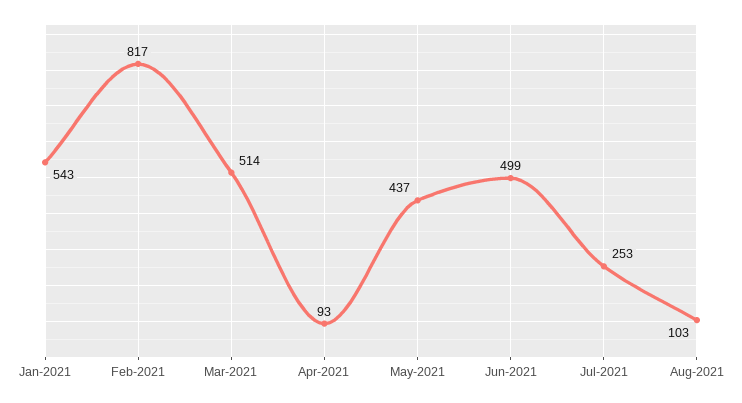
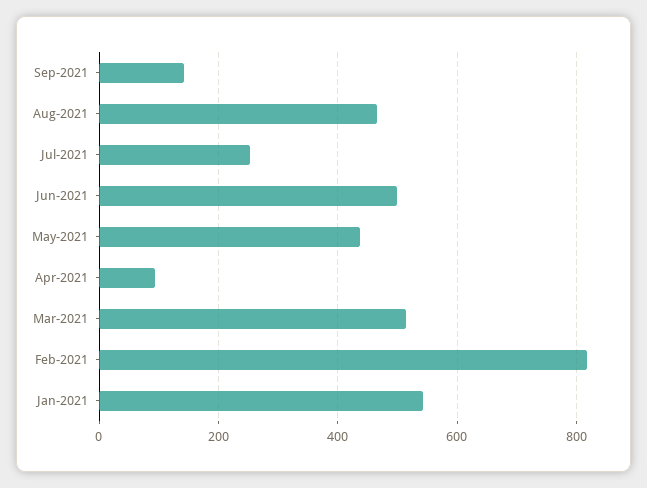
Aug-2021: 103 -> 460
Sep-2021: none -> 140

